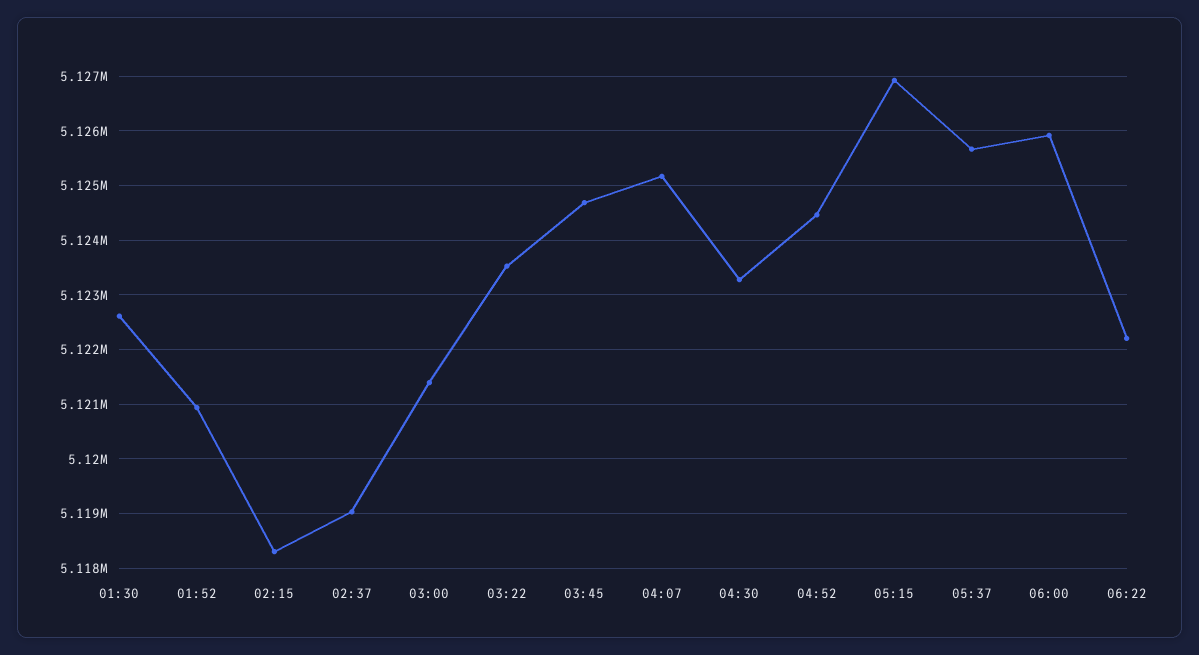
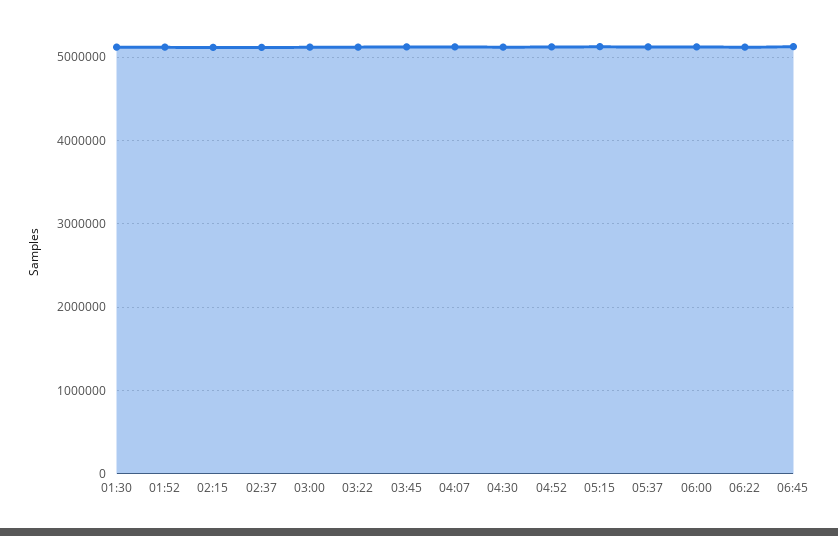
06:45: none -> 5100000

